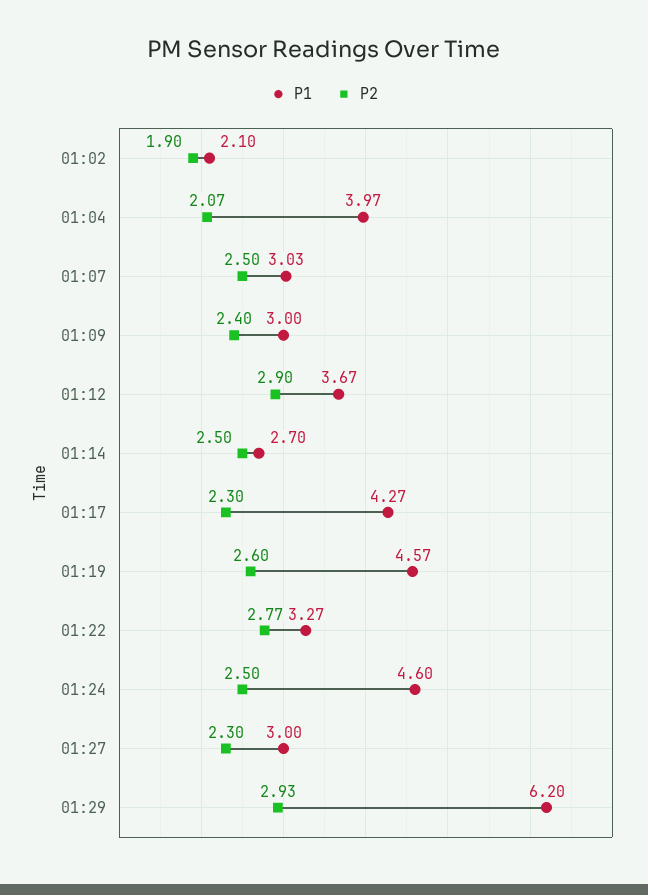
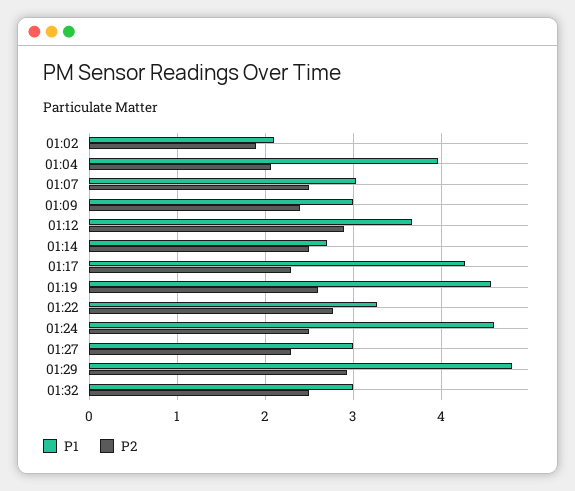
P1, 01:29: 6.2 -> 4.8
P1, 01:32: none -> 3
P2, 01:32: none -> 2.5

